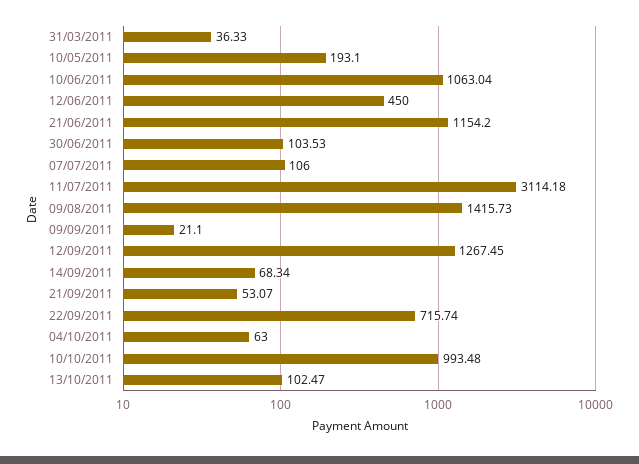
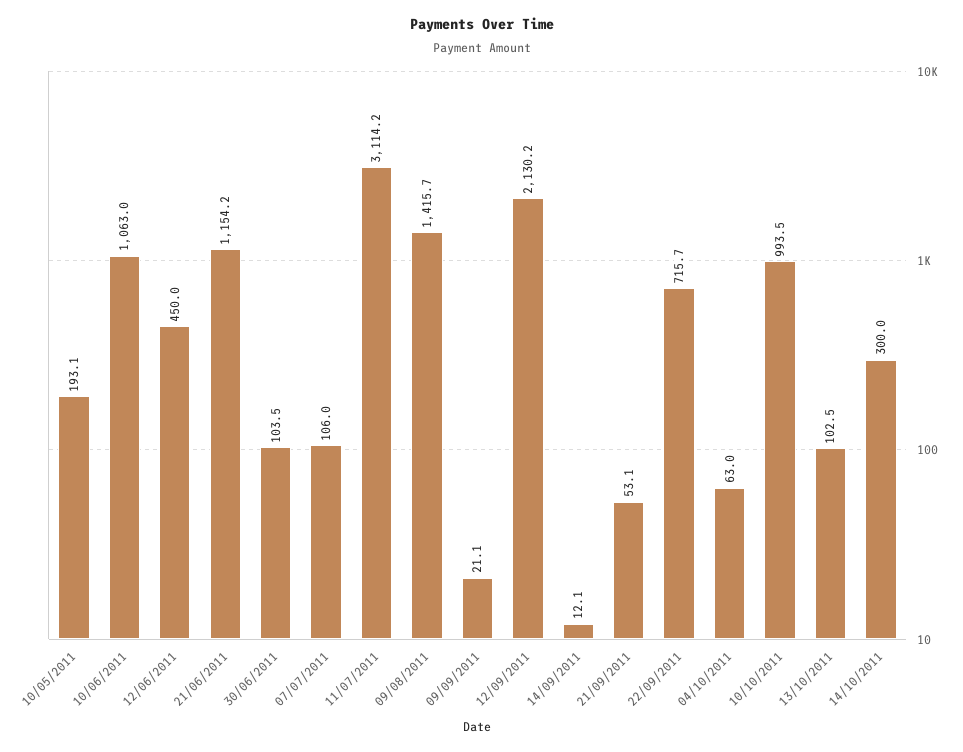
31/03/2011: 36.33 -> none
12/09/2011: 1267.45 -> 2130.2
14/09/2011: 68.34 -> 12.1
14/10/2011: none -> 300

